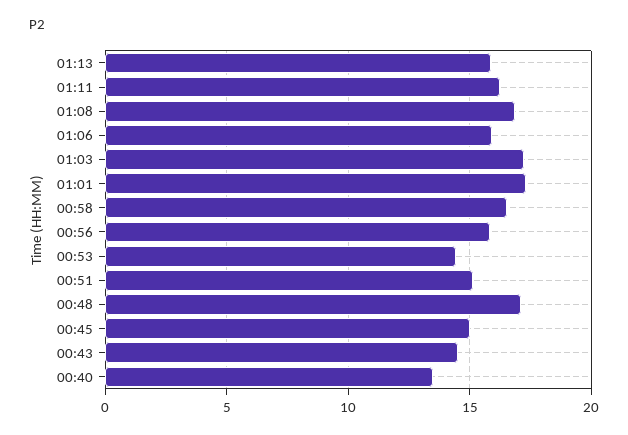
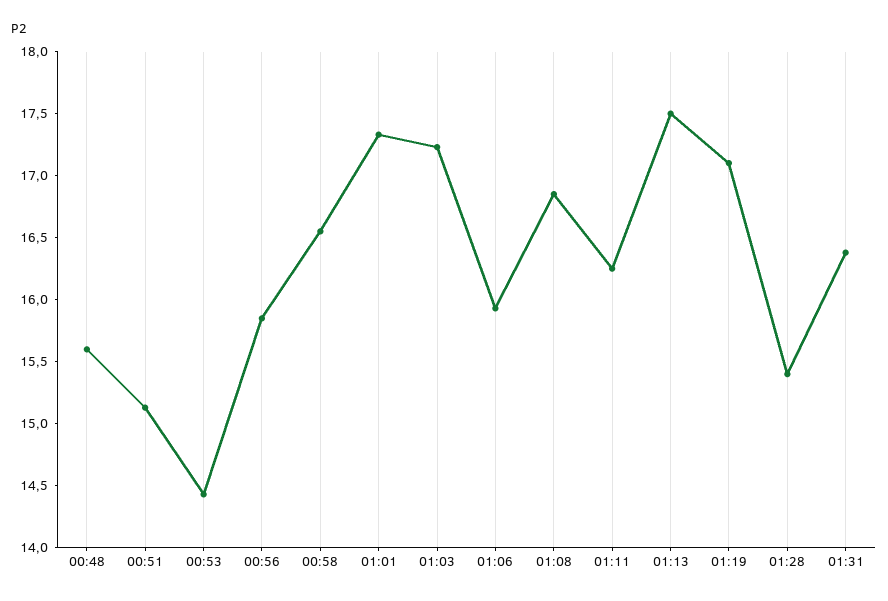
01:13: 16 -> 17.5
00:48: 17 -> 15.6
00:45: 15 -> none
00:43: 14.5 -> none
00:40: 13.5 -> none
01:19: none -> 17.1
01:28: none -> 15.4
01:31: none -> 16.4

